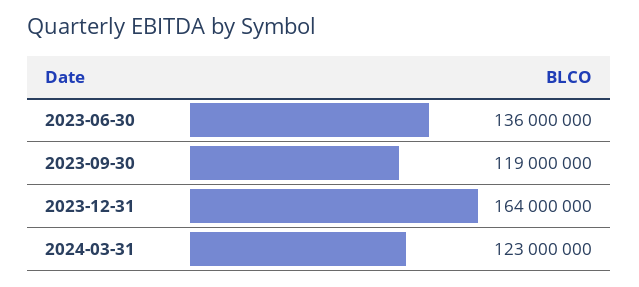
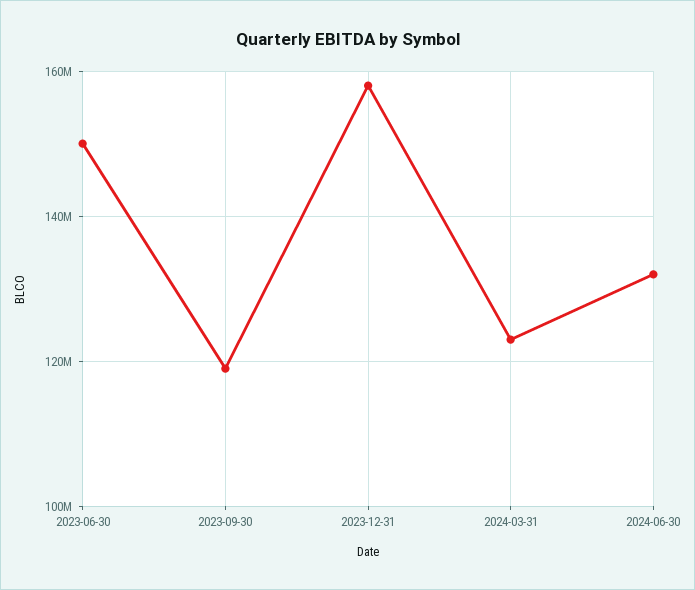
2023-06-30: 136000000 -> 150000000
2023-12-31: 164000000 -> 158000000
2024-06-30: none -> 132000000

